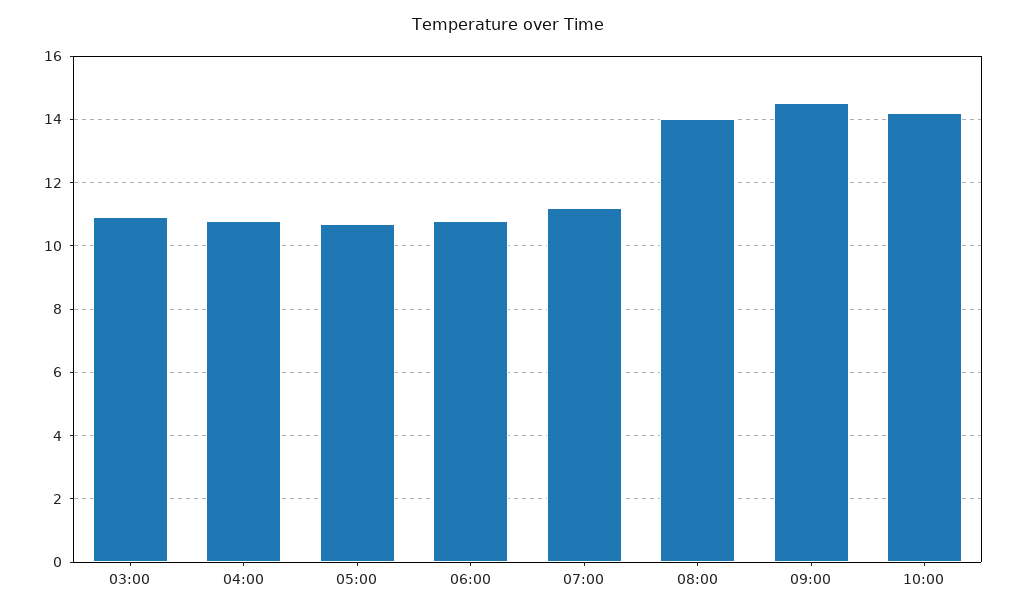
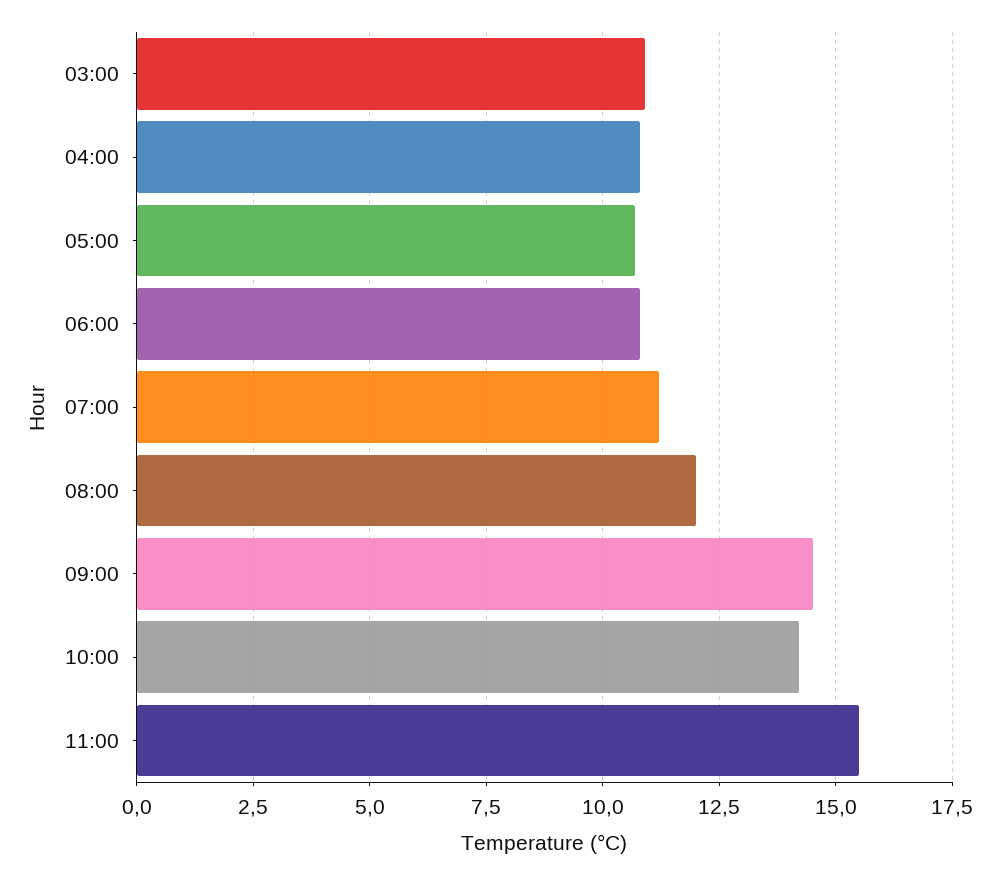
08:00: 14 -> 12
11:00: none -> 15.5

